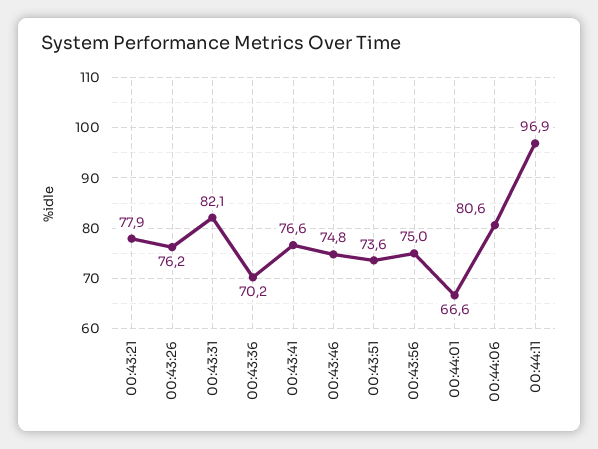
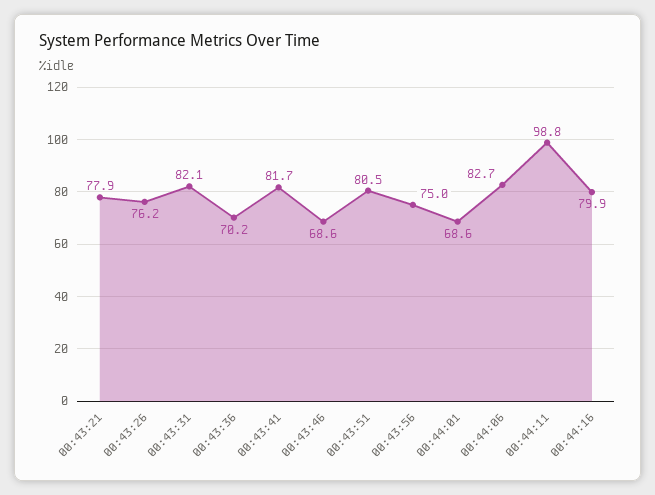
00:43:41: 76.6 -> 81.7
00:43:46: 74.8 -> 68.6
00:43:51: 73.6 -> 80.5
00:44:01: 66.6 -> 68.6
00:44:06: 80.6 -> 82.7
00:44:11: 96.9 -> 98.8
00:44:16: none -> 79.9

